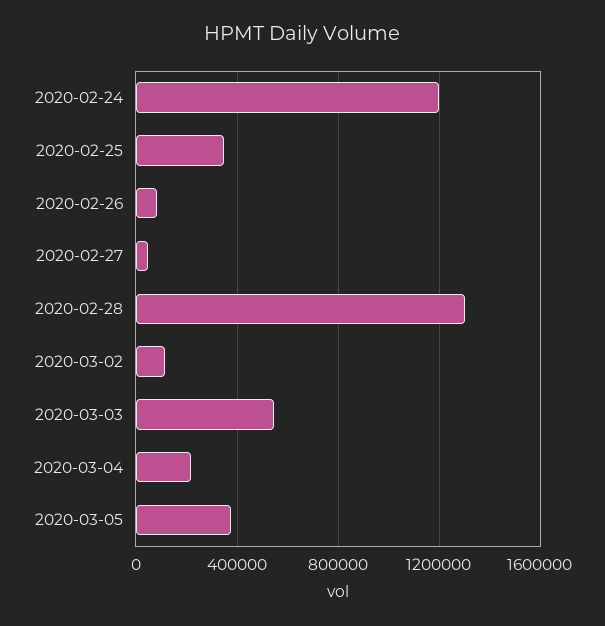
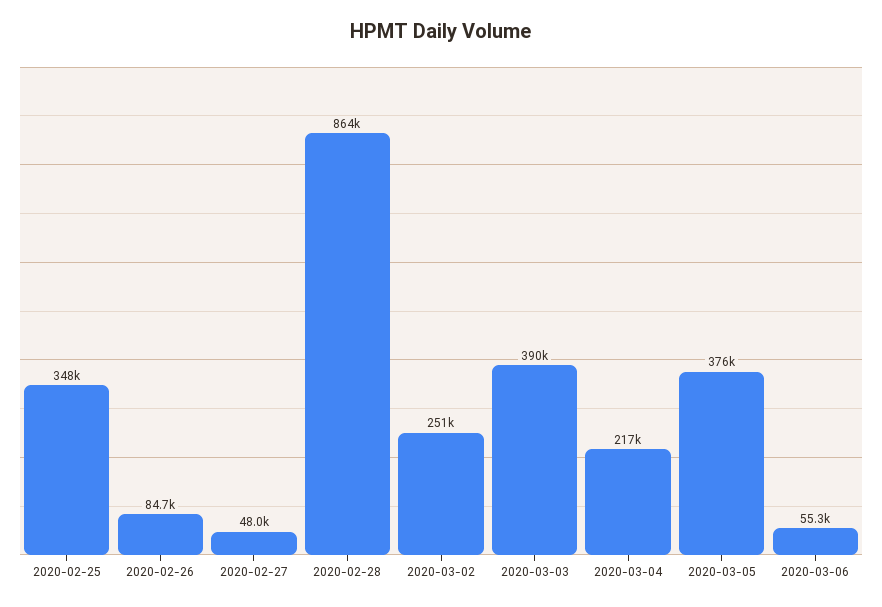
2020-02-24: 1200000 -> none
2020-02-28: 1300000 -> 864000
2020-03-02: 100000 -> 251000
2020-03-03: 550000 -> 390000
2020-03-06: none -> 55300

